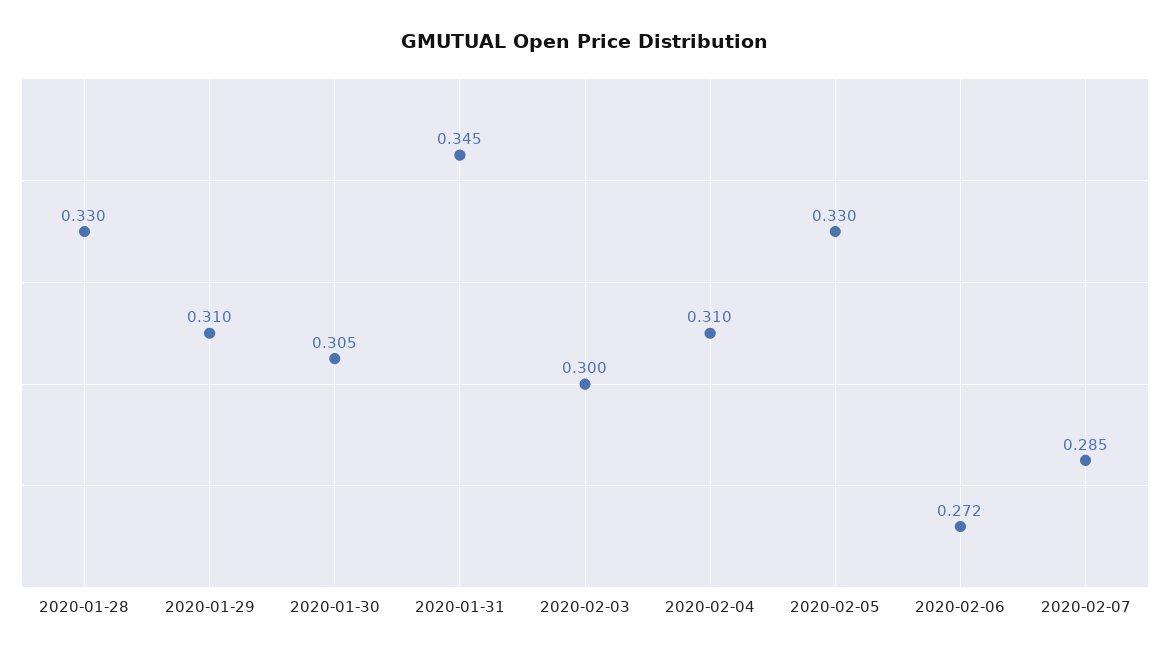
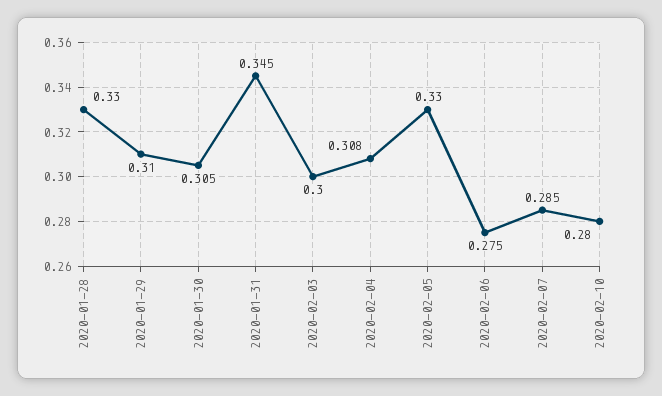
2020-02-04: 0.31 -> 0.308
2020-02-06: 0.272 -> 0.275
2020-02-10: none -> 0.28

